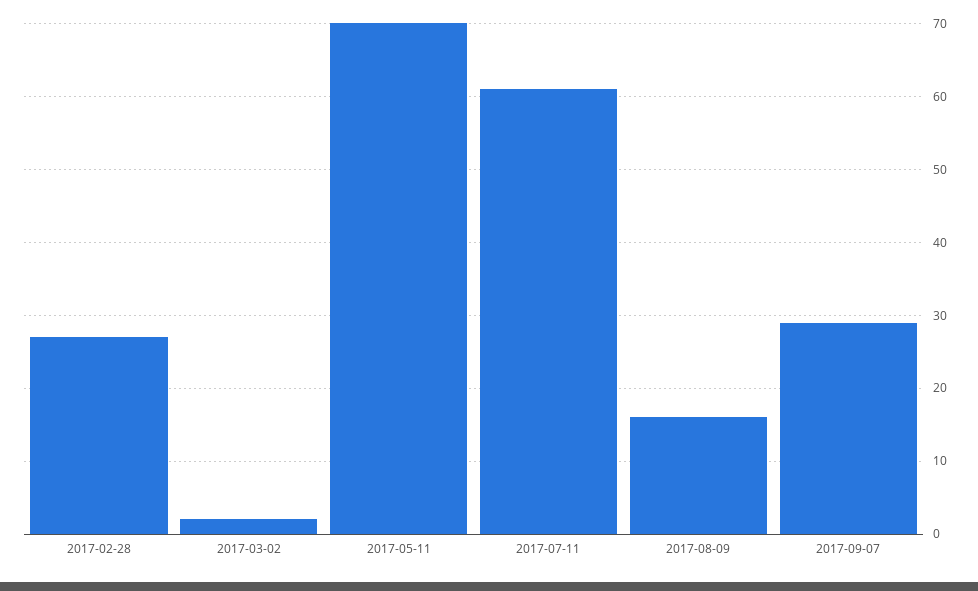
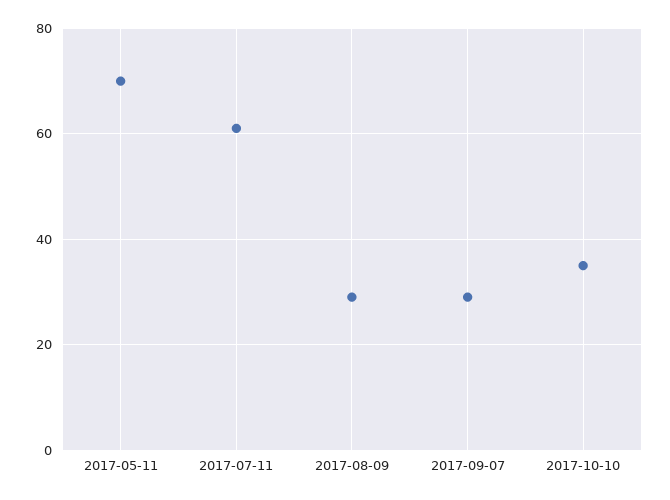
2017-02-28: 27 -> none
2017-03-02: 2 -> none
2017-08-09: 16 -> 30
2017-10-10: none -> 35

